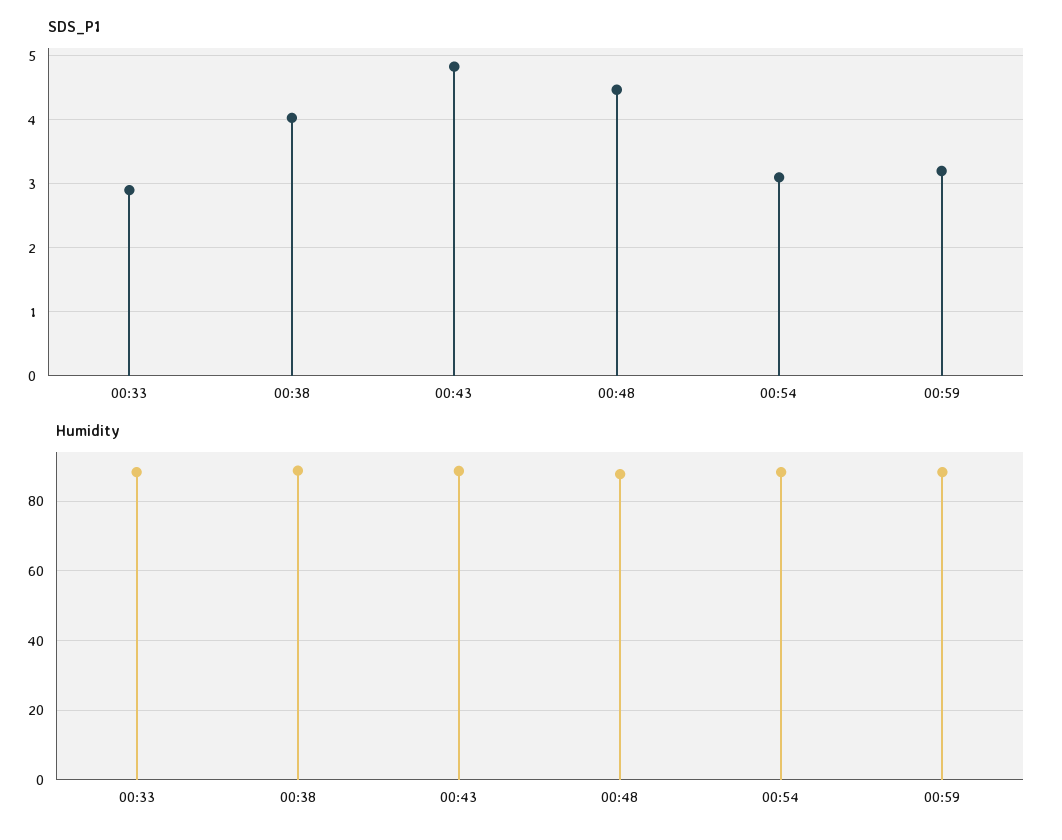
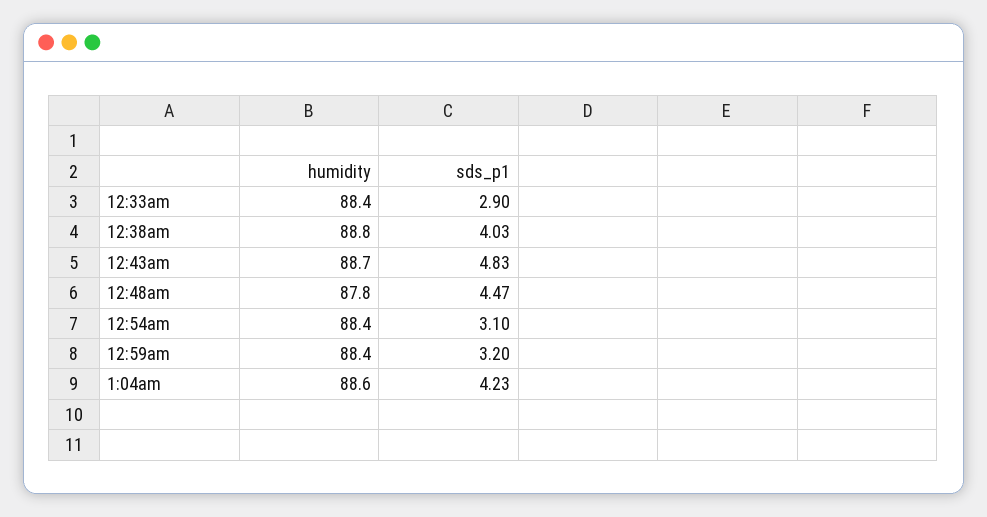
Humidity, 1:04am: none -> 88.6
SDS_P1, 1:04am: none -> 4.23

